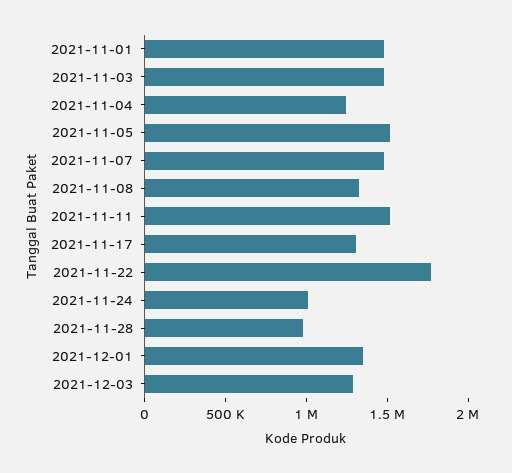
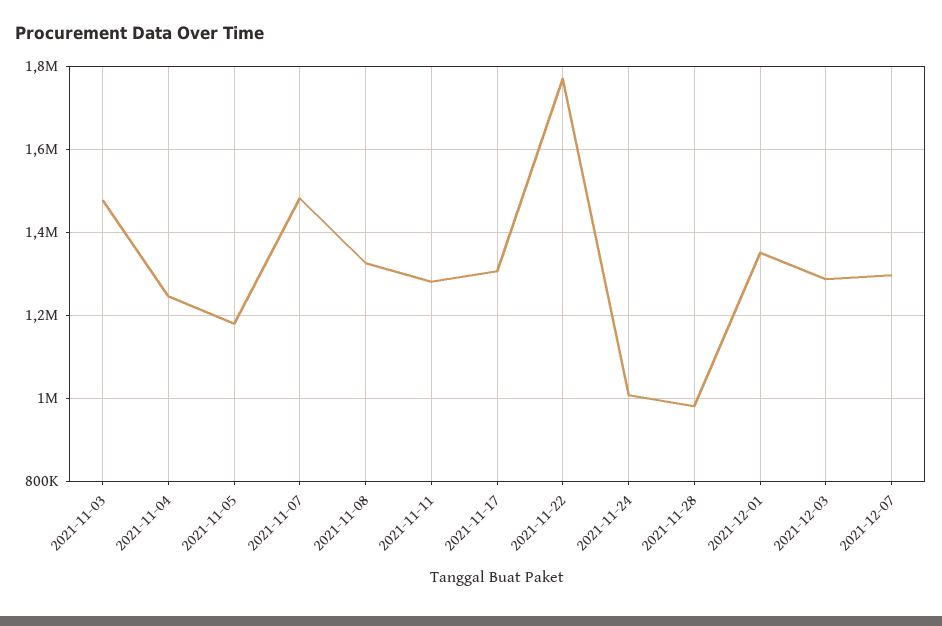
2021-11-01: 1500000 -> none
2021-11-05: 1500000 -> 1180000
2021-11-11: 1500000 -> 1280000
2021-12-07: none -> 1300000

